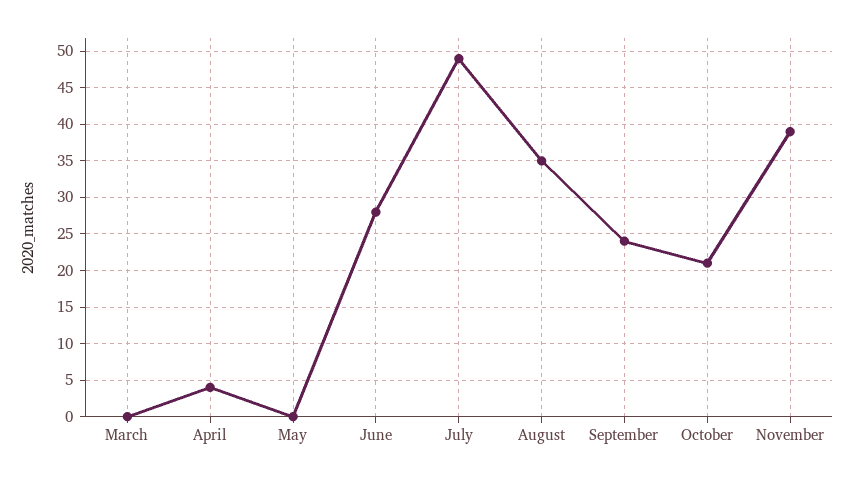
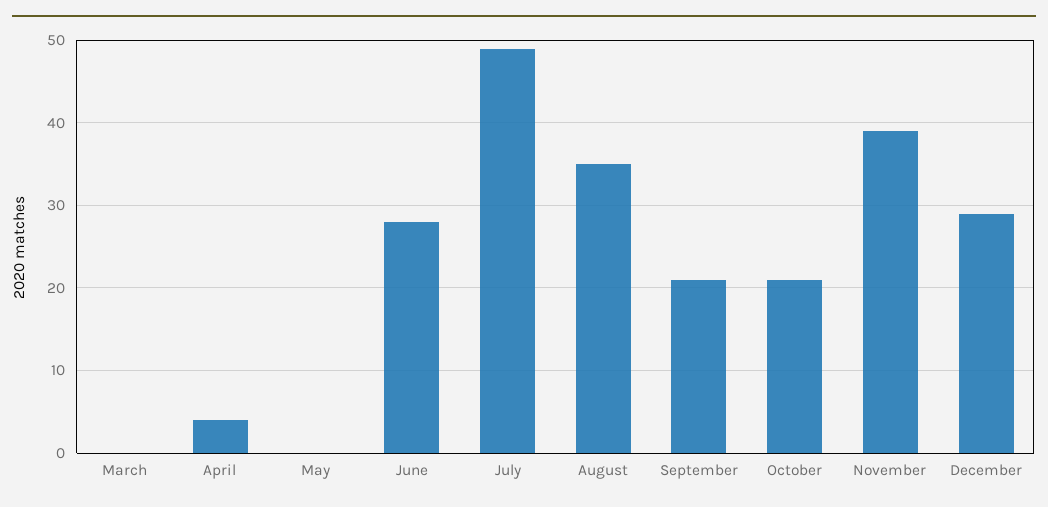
September: 24 -> 21
December: none -> 29

